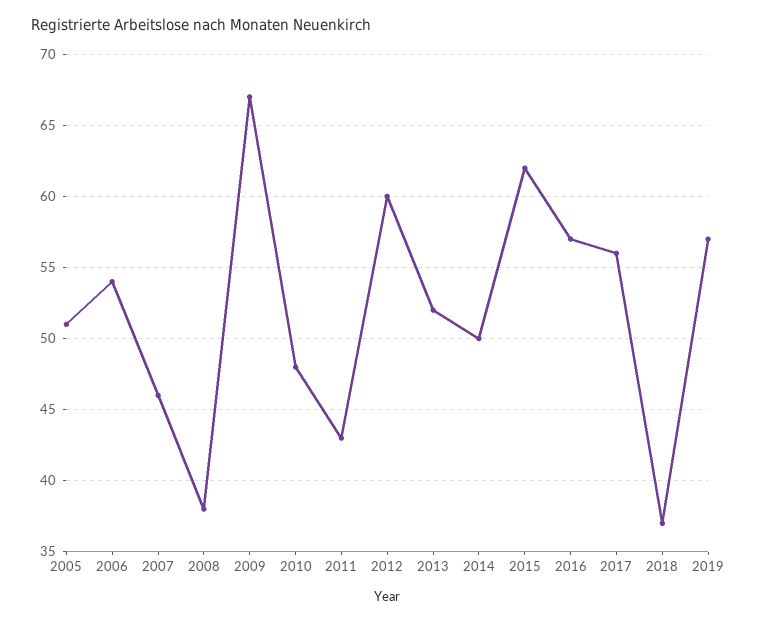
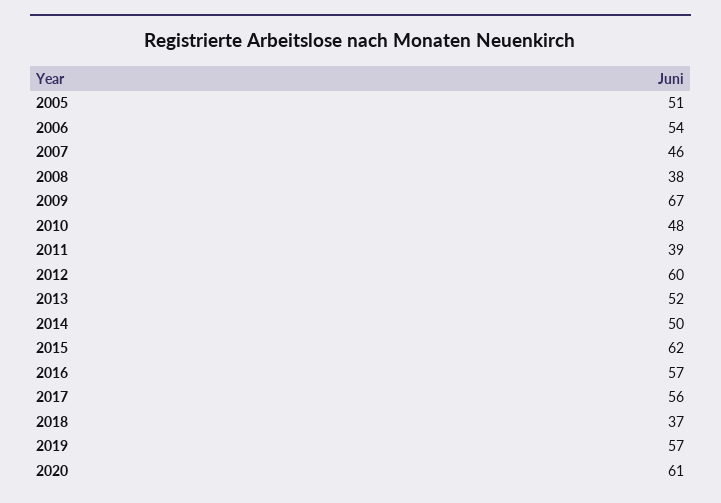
2011: 43 -> 39
2020: none -> 61

